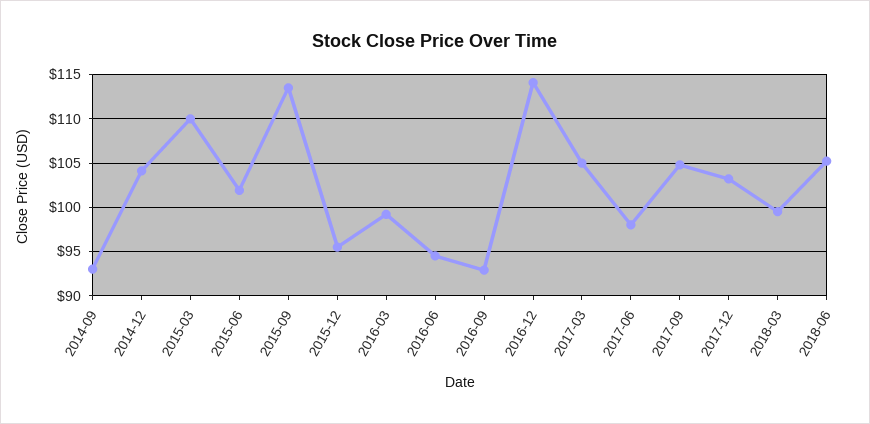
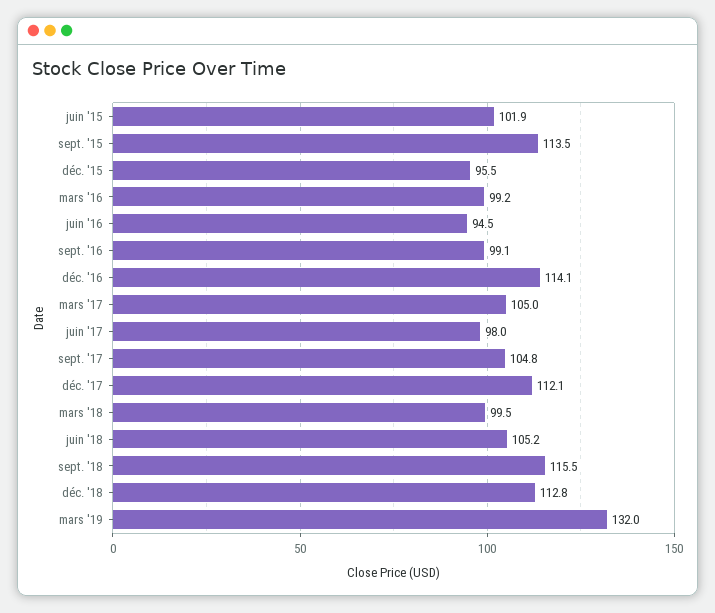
2014-09: 93 -> none
2014-12: 104 -> none
2015-03: 110 -> none
2016-09: 93 -> 99.1
2017-12: 103 -> 112.1
sept. '18: none -> 115.5
déc. '18: none -> 112.8
mars '19: none -> 132

